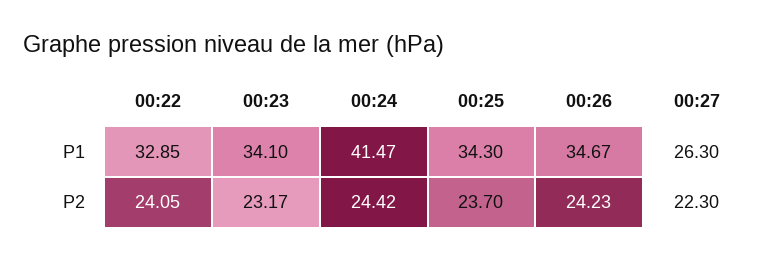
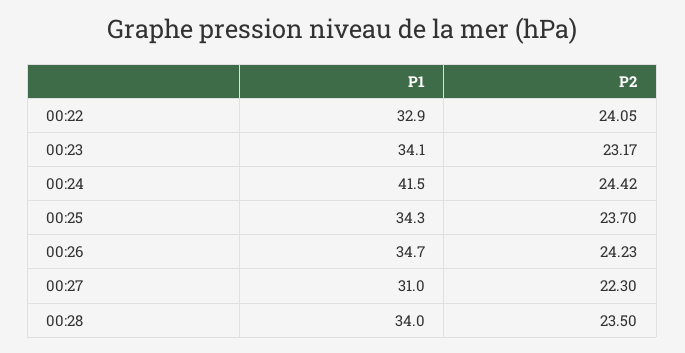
00:27, P1: 26.3 -> 31
00:28, P1: none -> 34
00:28, P2: none -> 23.5

